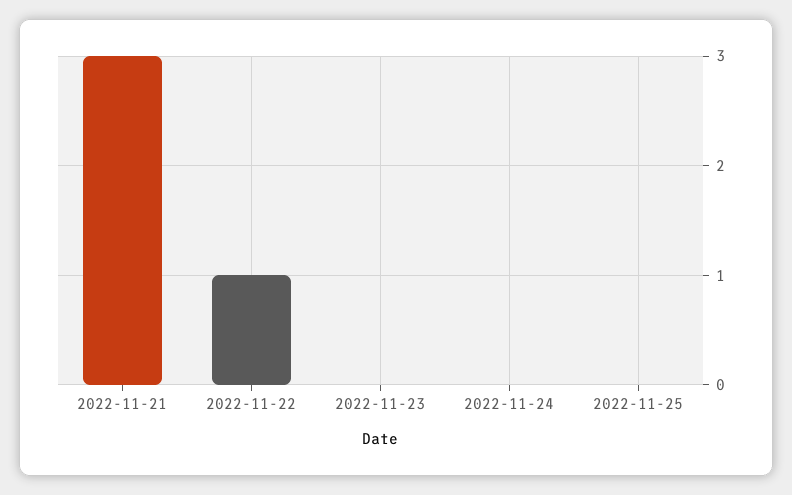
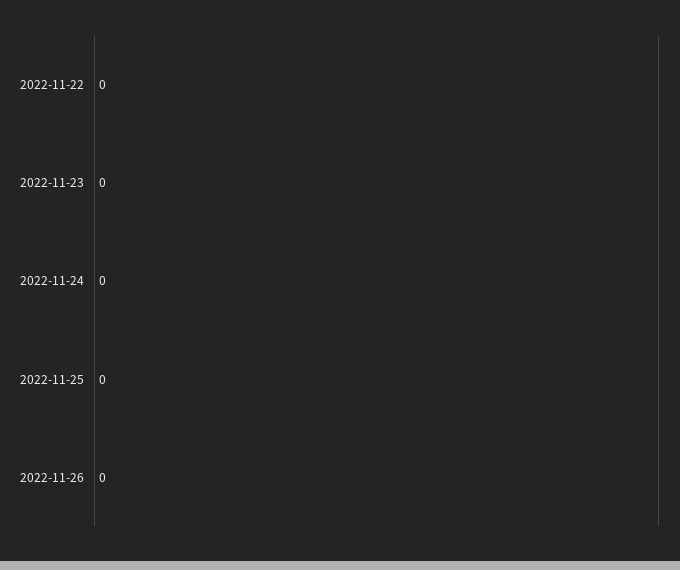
2022-11-21: 3 -> none
2022-11-22: 1 -> 0
2022-11-26: none -> 0

